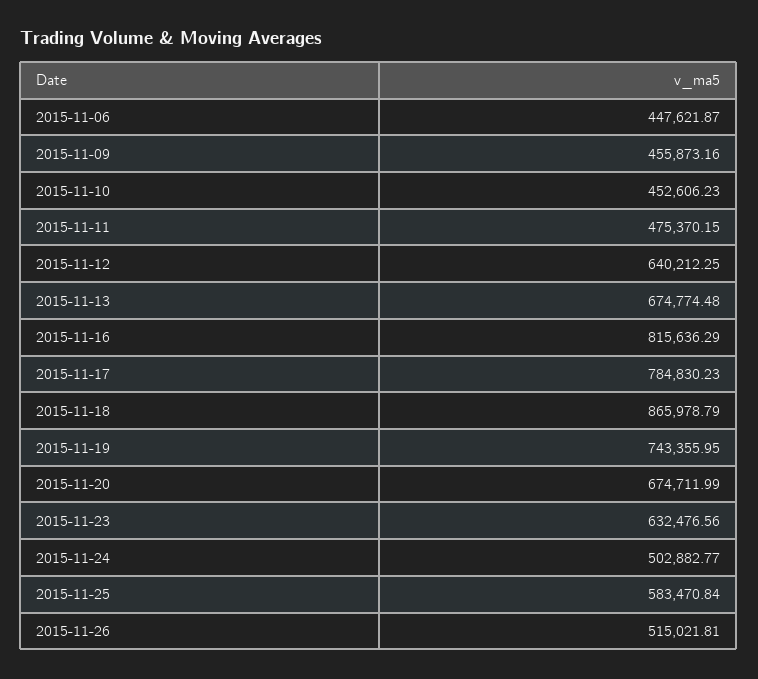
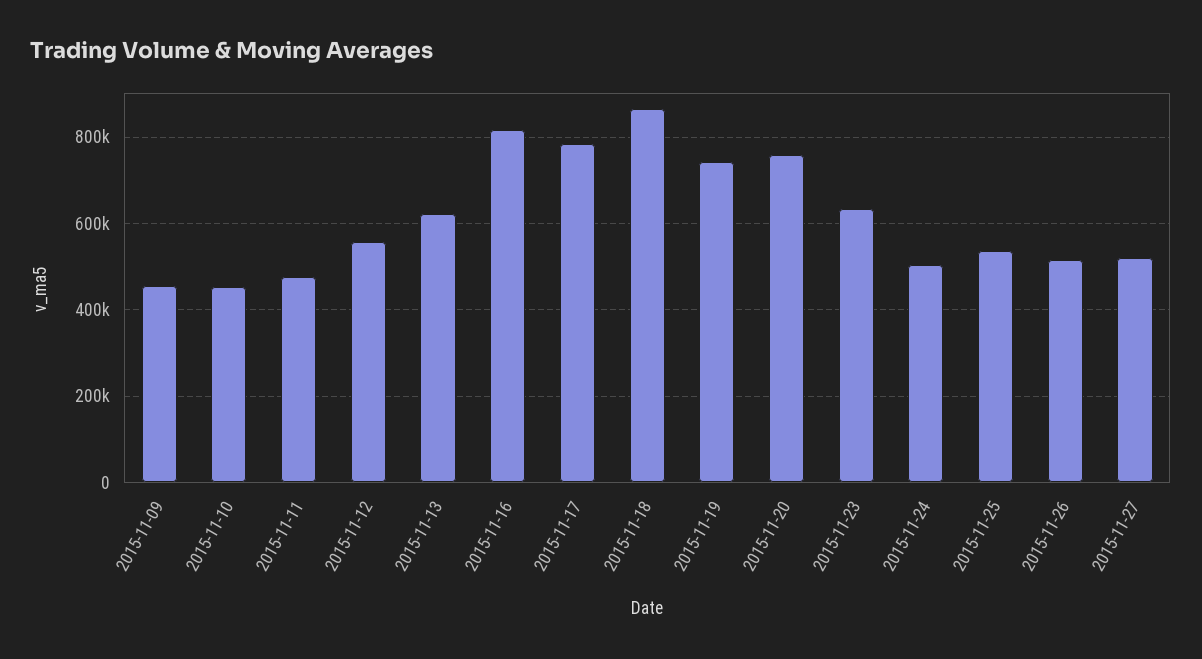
2015-11-06: 447621.87 -> none
2015-11-12: 640212.25 -> 560000
2015-11-13: 674774.48 -> 620000
2015-11-20: 674711.99 -> 760000
2015-11-25: 583470.84 -> 540000
2015-11-27: none -> 520000

